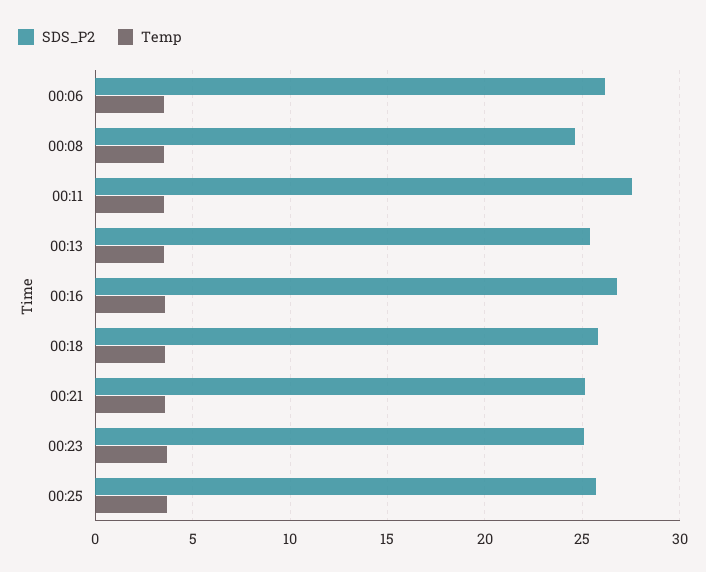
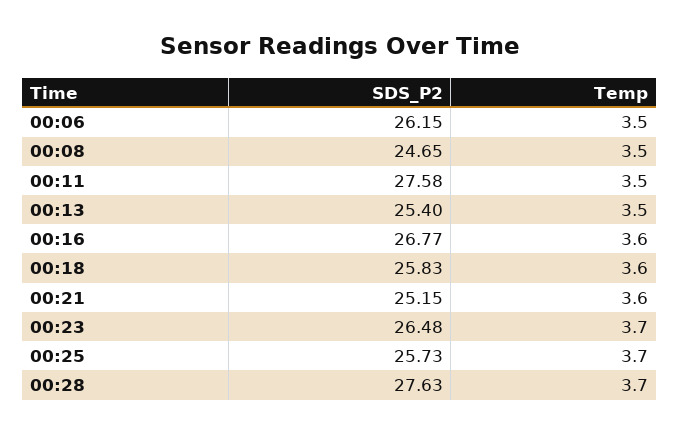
SDS_P2, 00:23: 25 -> 26.48
SDS_P2, 00:28: none -> 27.63
Temp, 00:28: none -> 3.7

